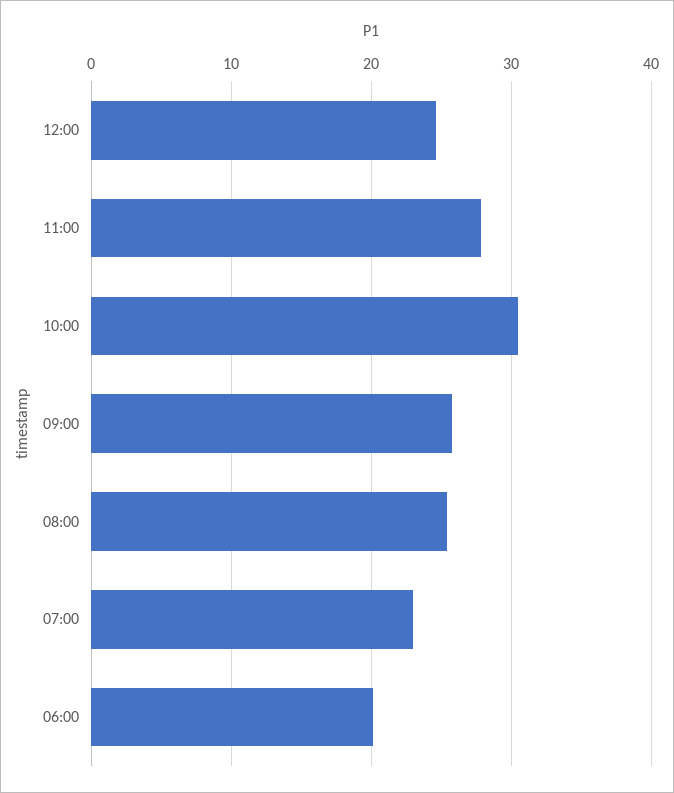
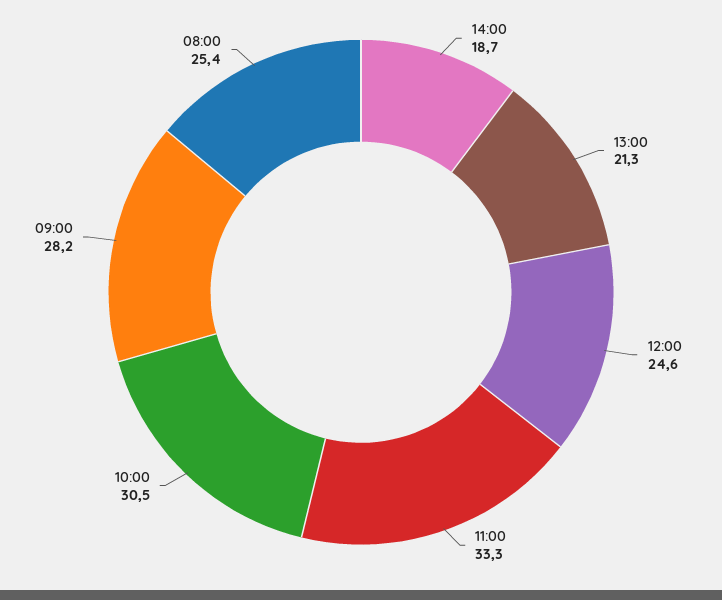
11:00: 28 -> 33.3
09:00: 26 -> 28.2
07:00: 23 -> none
06:00: 20 -> none
14:00: none -> 18.7
13:00: none -> 21.3

